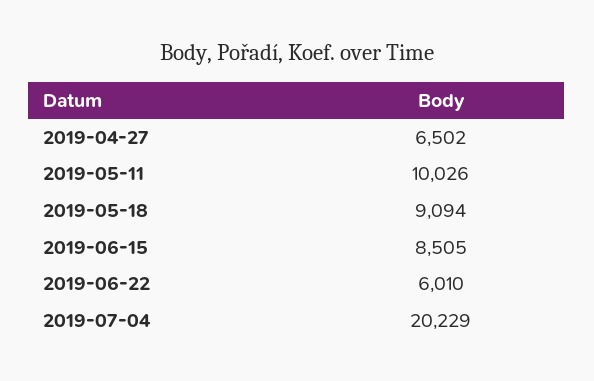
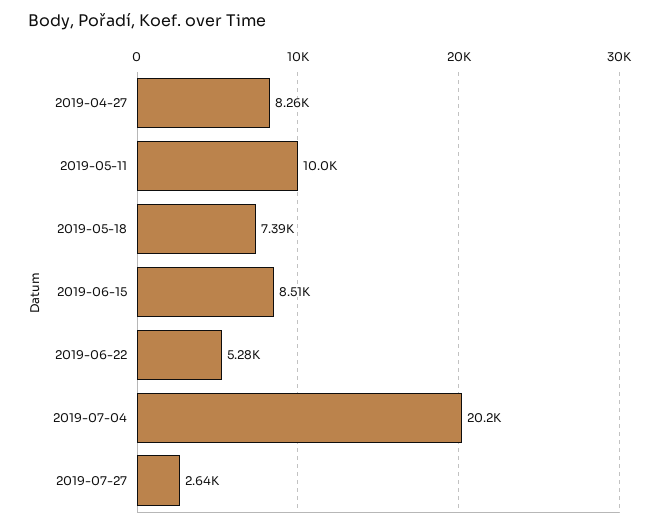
2019-04-27: 6502 -> 8260
2019-05-18: 9094 -> 7390
2019-06-22: 6010 -> 5280
2019-07-27: none -> 2640

